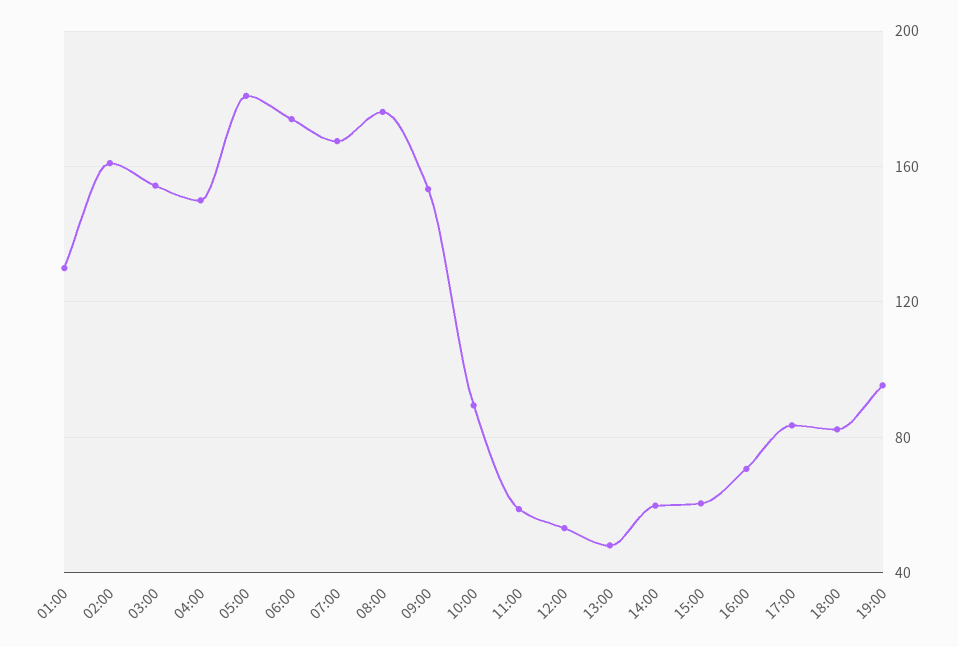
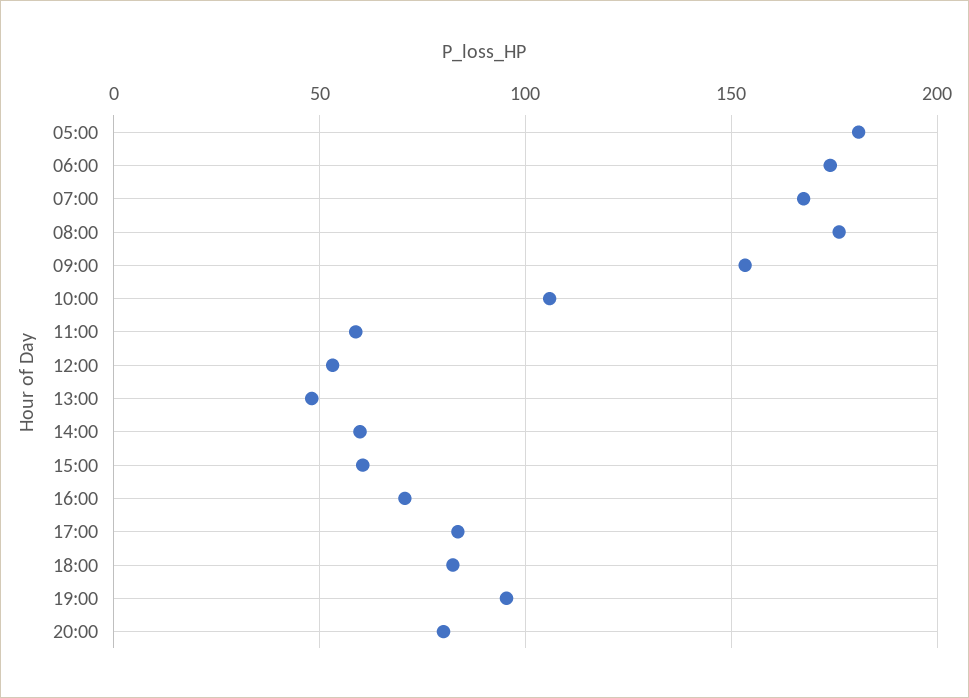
01:00: 130 -> none
02:00: 160 -> none
03:00: 155 -> none
04:00: 150 -> none
10:00: 90 -> 105
20:00: none -> 80

